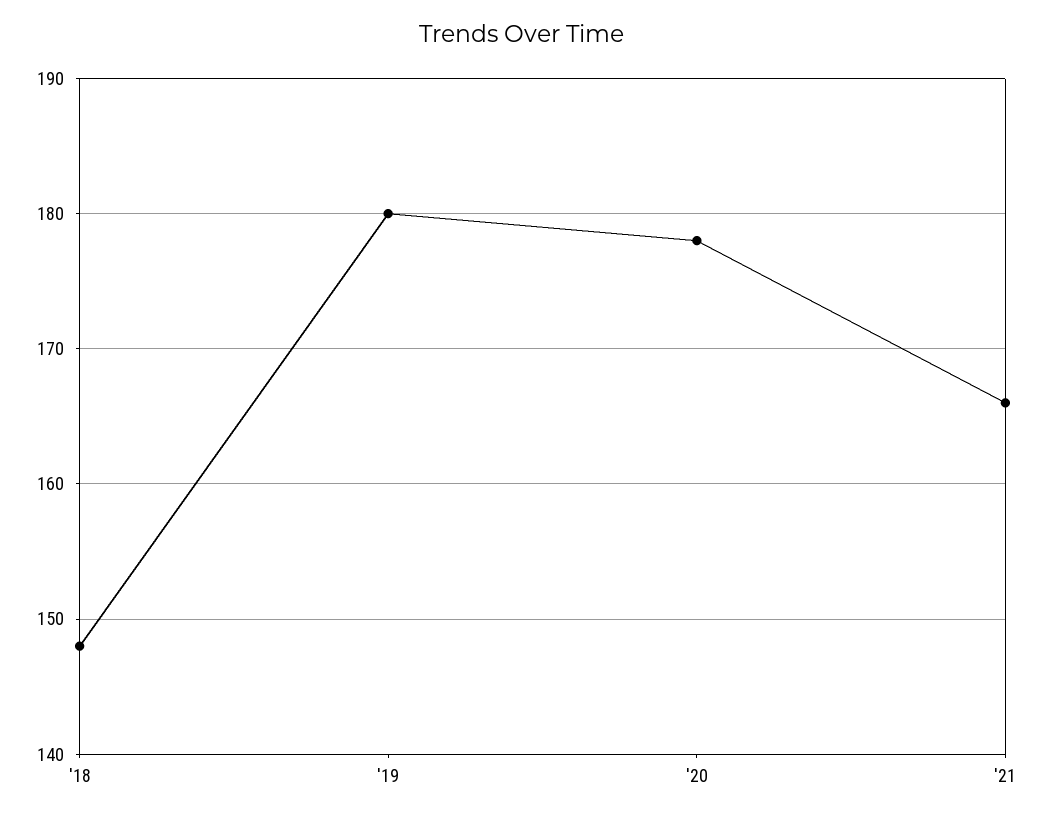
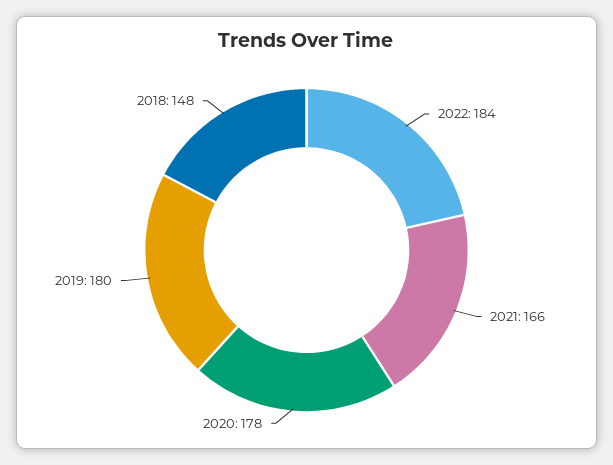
2022: none -> 184

